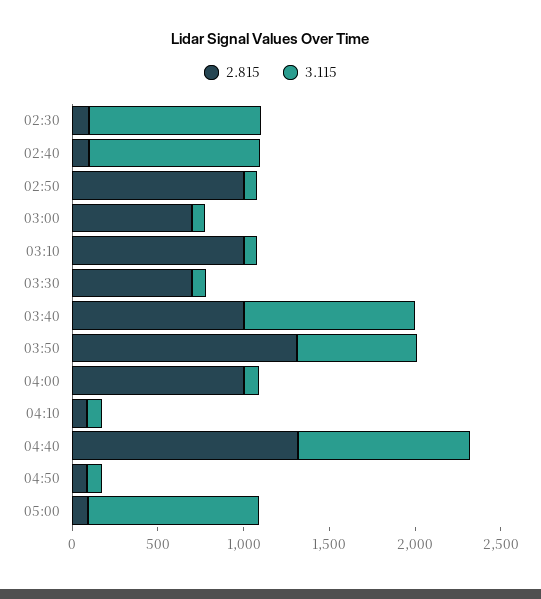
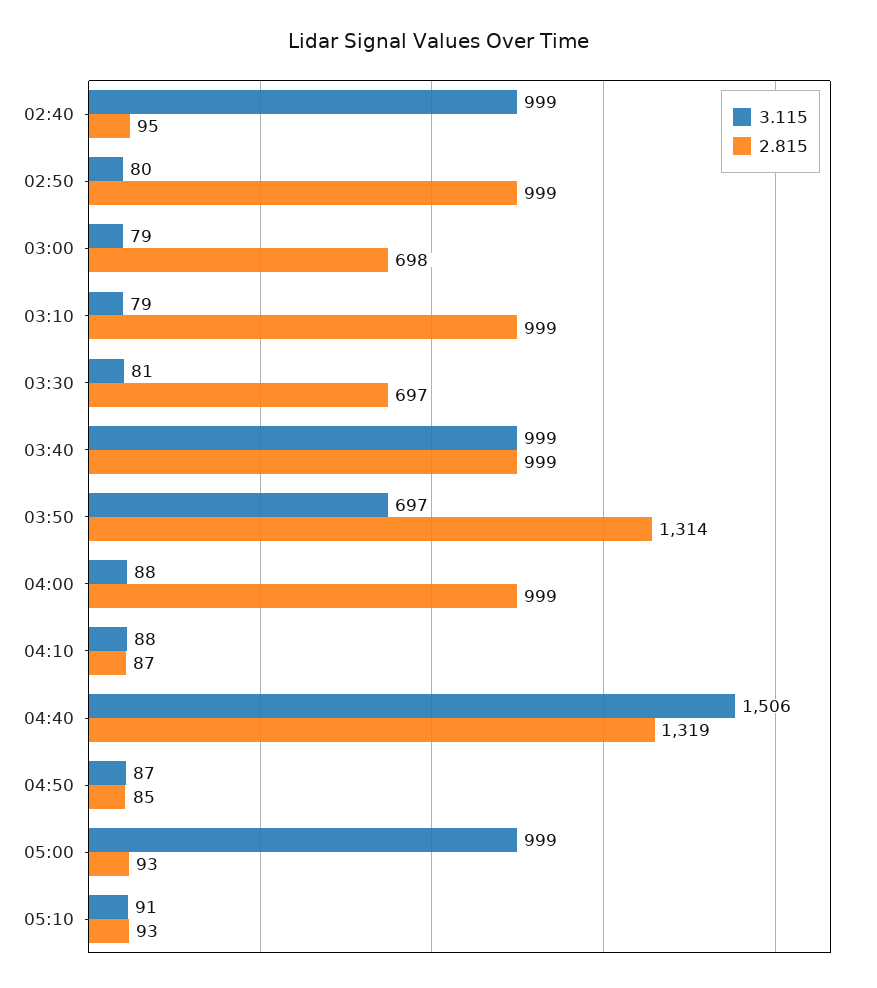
2.815, 02:30: 100 -> none
3.115, 02:30: 1000 -> none
3.115, 04:40: 1000 -> 1506
3.115, 05:10: none -> 91
2.815, 05:10: none -> 93

